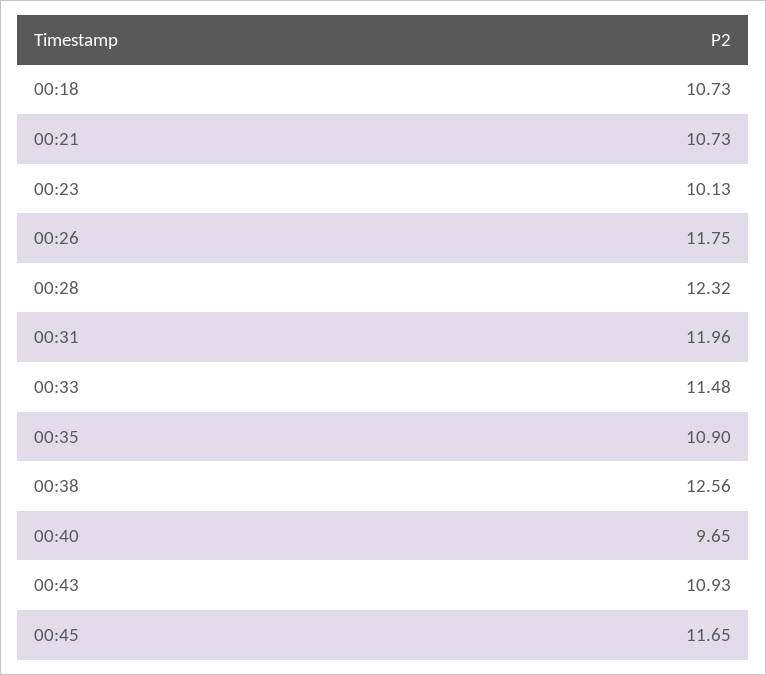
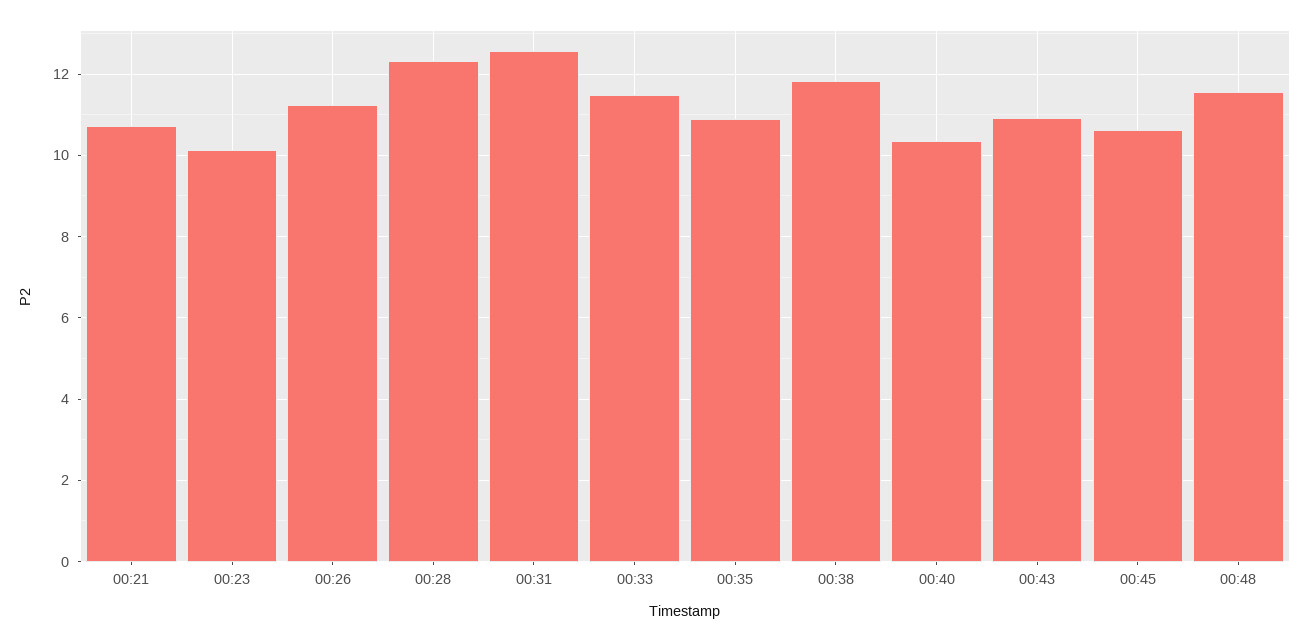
00:18: 10.73 -> none
00:26: 11.75 -> 11.2
00:31: 11.96 -> 12.6
00:38: 12.56 -> 11.8
00:40: 9.65 -> 10.4
00:45: 11.65 -> 10.6
00:48: none -> 11.6

